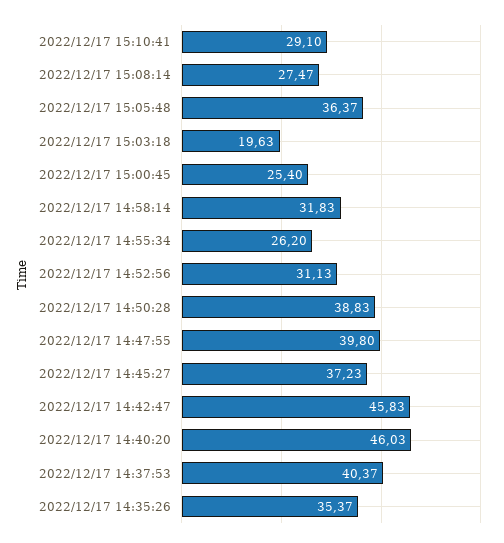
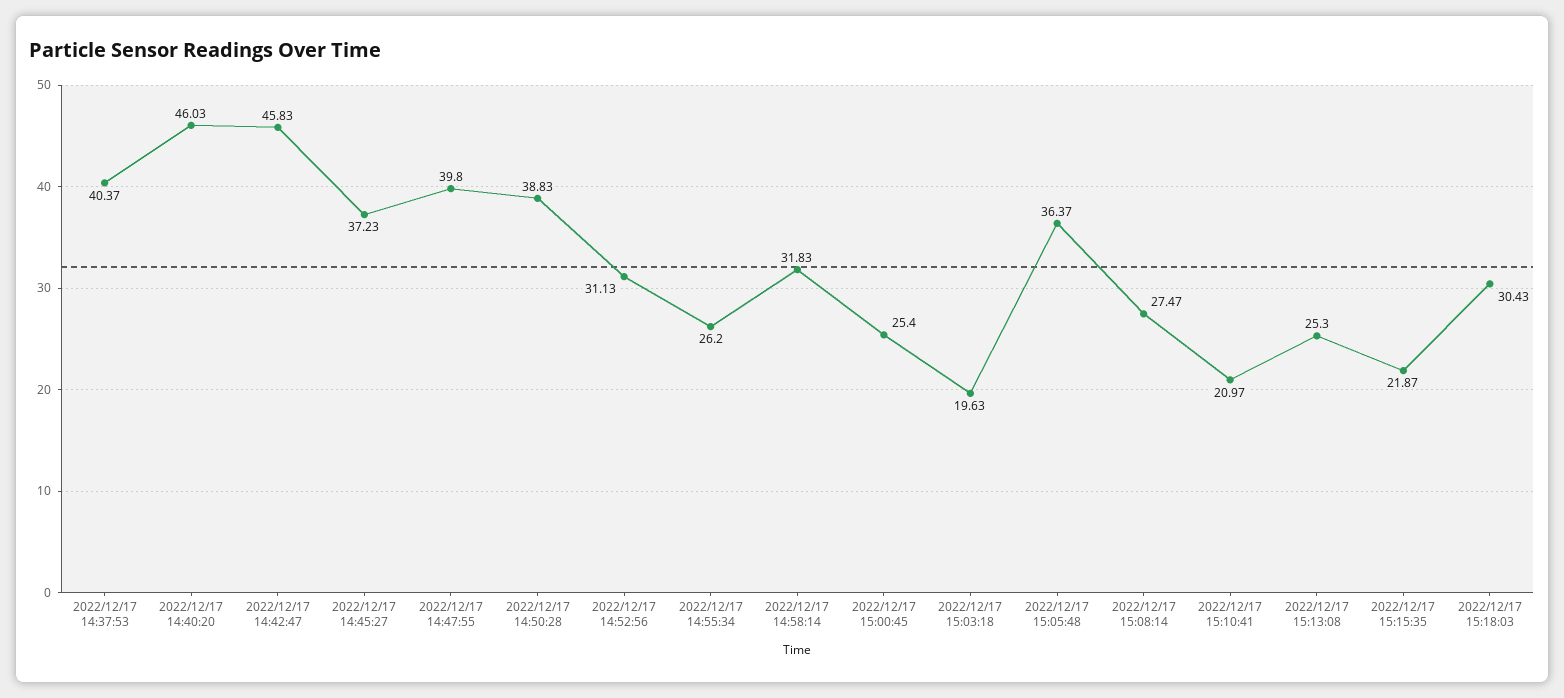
2022/12/17 15:10:41: 29.1 -> 20.97
2022/12/17 14:35:26: 35.37 -> none
2022/12/17 15:13:08: none -> 25.3
2022/12/17 15:15:35: none -> 21.87
2022/12/17 15:18:03: none -> 30.43

